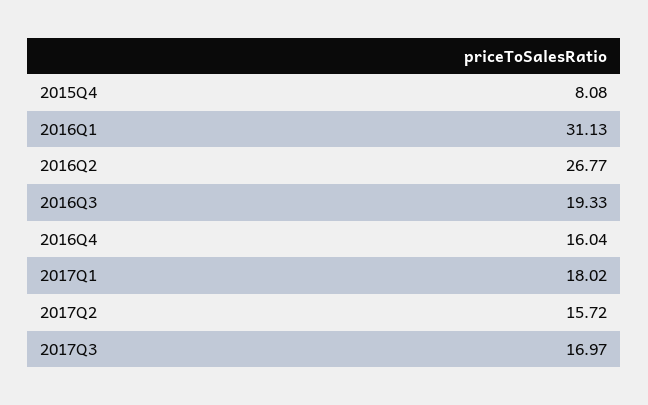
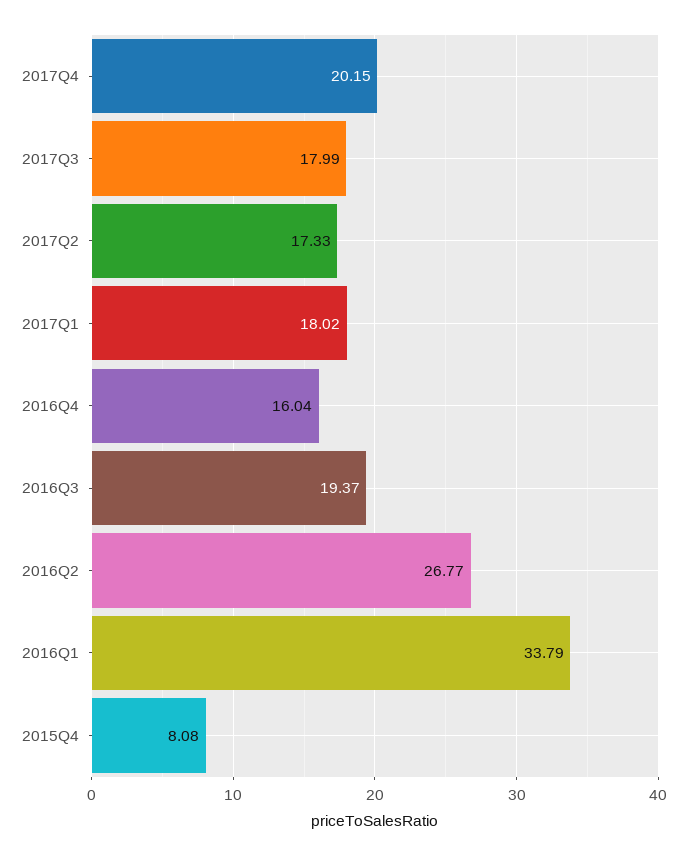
2016Q1: 31.13 -> 33.79
2016Q3: 19.33 -> 19.37
2017Q2: 15.72 -> 17.33
2017Q3: 16.97 -> 17.99
2017Q4: none -> 20.15

